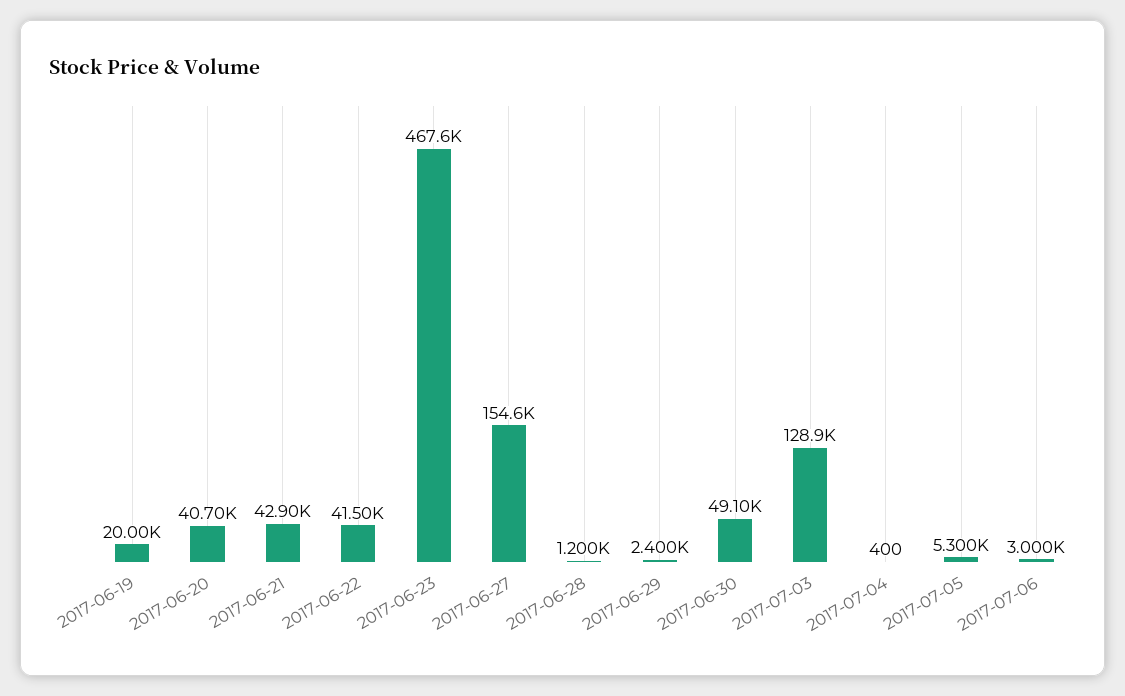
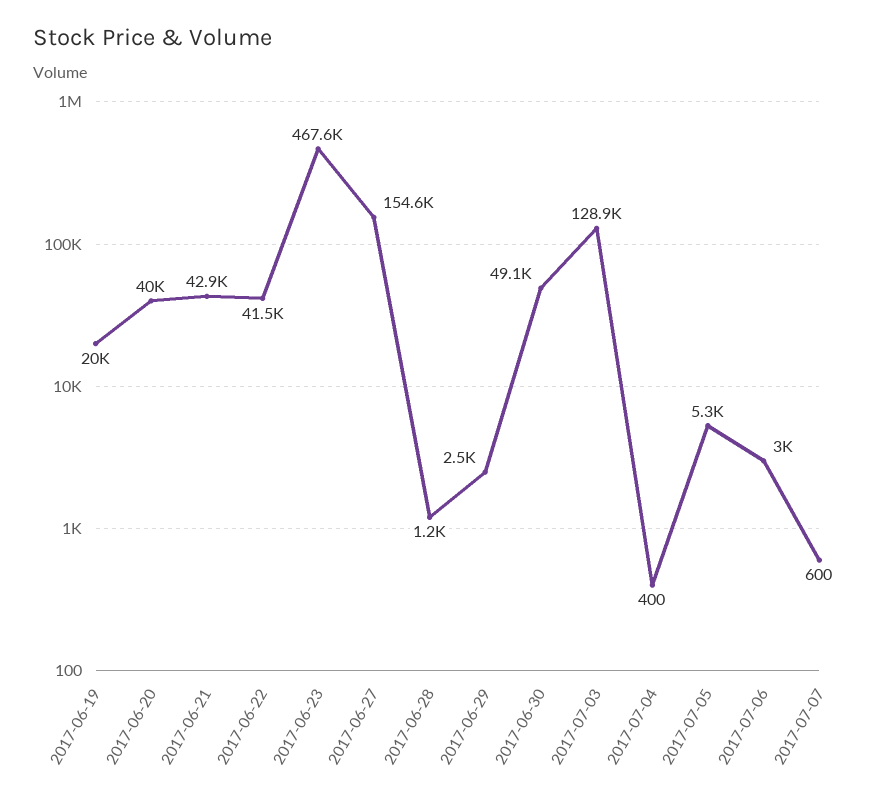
2017-06-20: 40700 -> 40000
2017-06-29: 2400 -> 2500
2017-07-07: none -> 600

